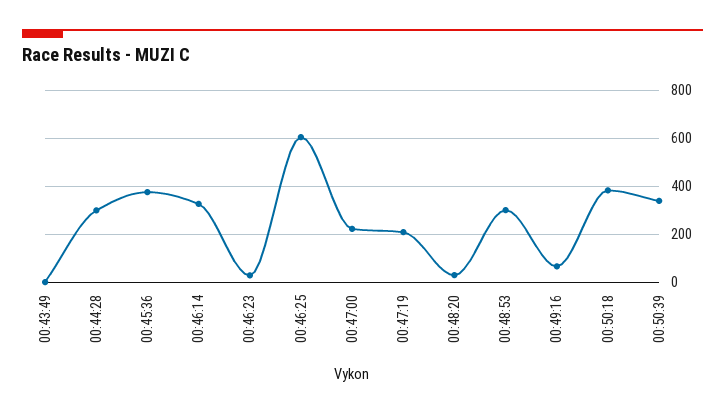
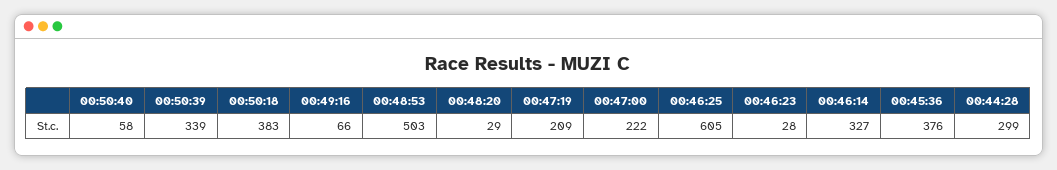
00:43:49: 0 -> none
00:48:53: 300 -> 503
00:50:40: none -> 58

